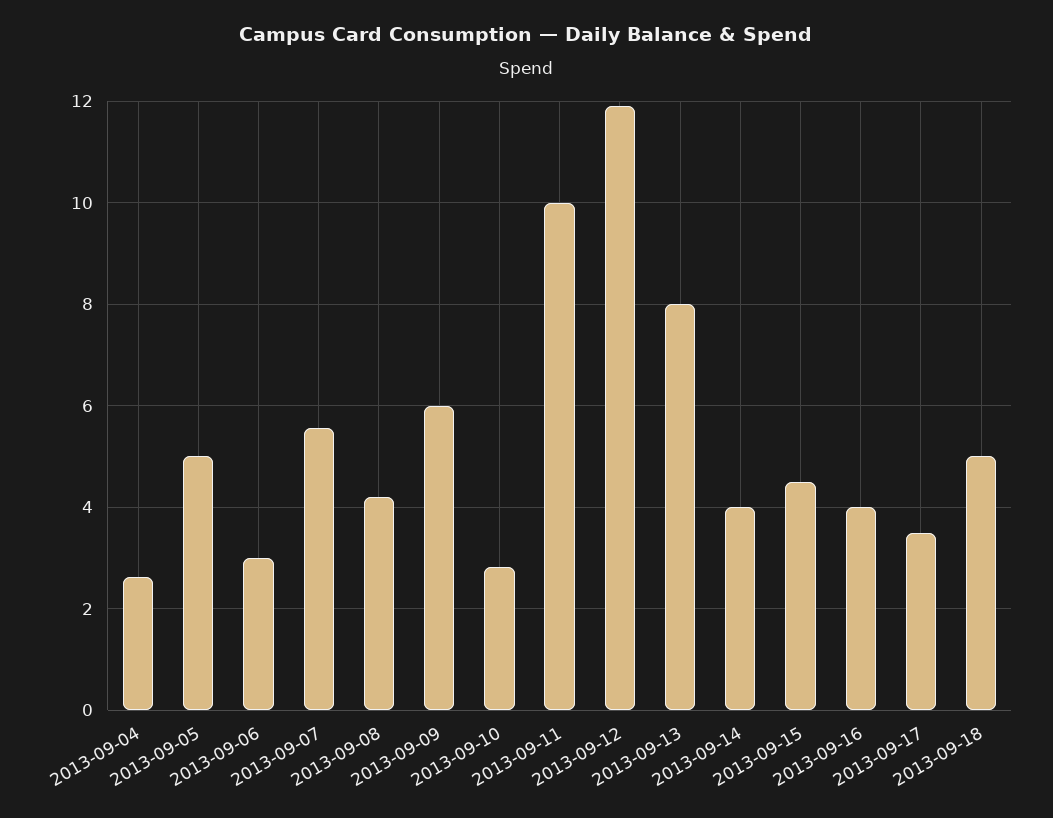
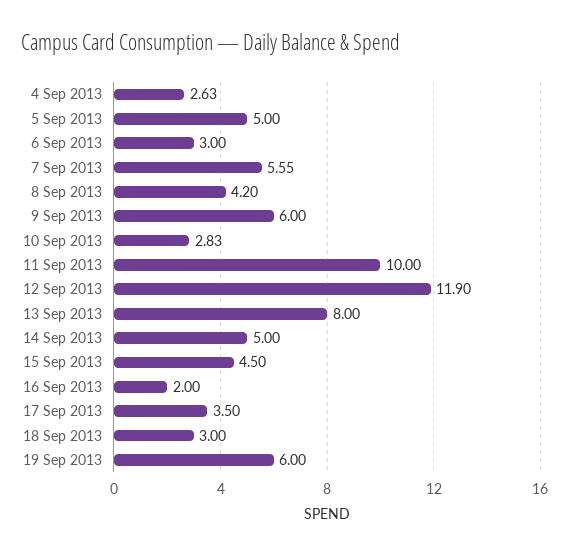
2013-09-14: 4 -> 5
2013-09-16: 4 -> 2
2013-09-18: 5 -> 3
19 Sep 2013: none -> 6

